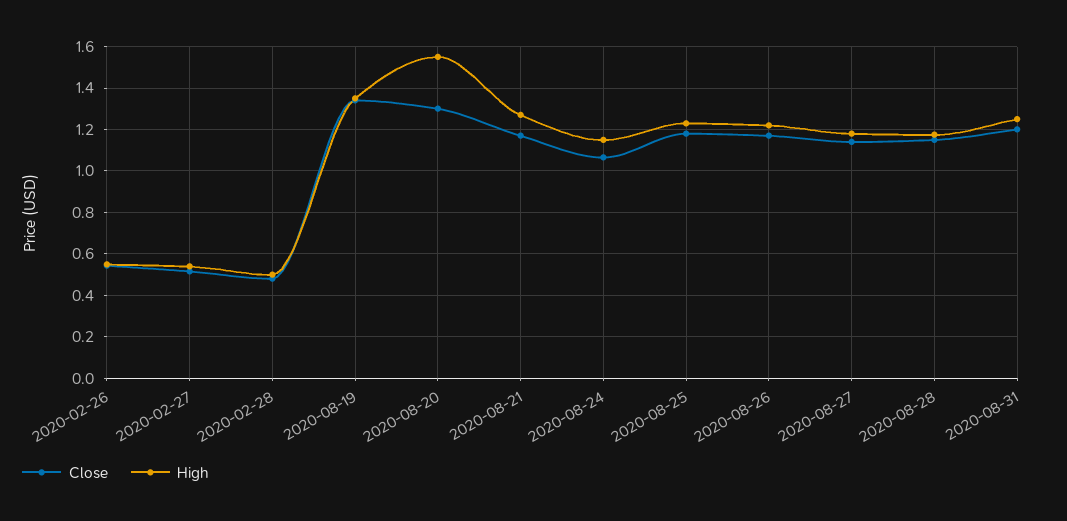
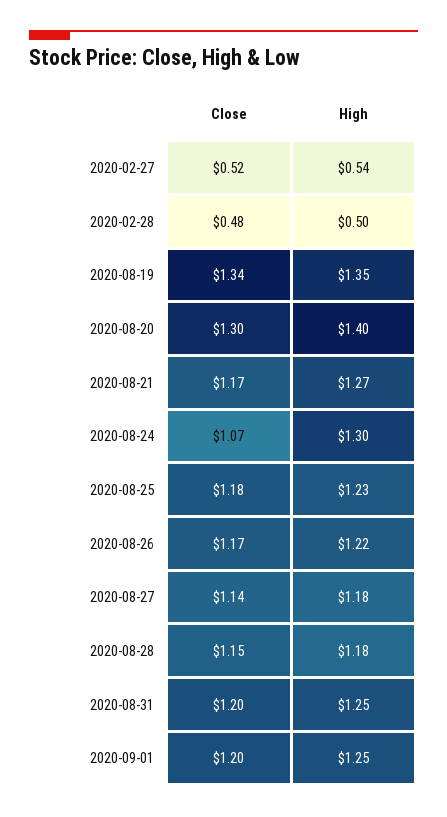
Close, 2020-02-26: 0.55 -> none
High, 2020-02-26: 0.55 -> none
High, 2020-08-20: 1.55 -> 1.4
High, 2020-08-24: 1.15 -> 1.3
Close, 2020-09-01: none -> 1.2
High, 2020-09-01: none -> 1.25

